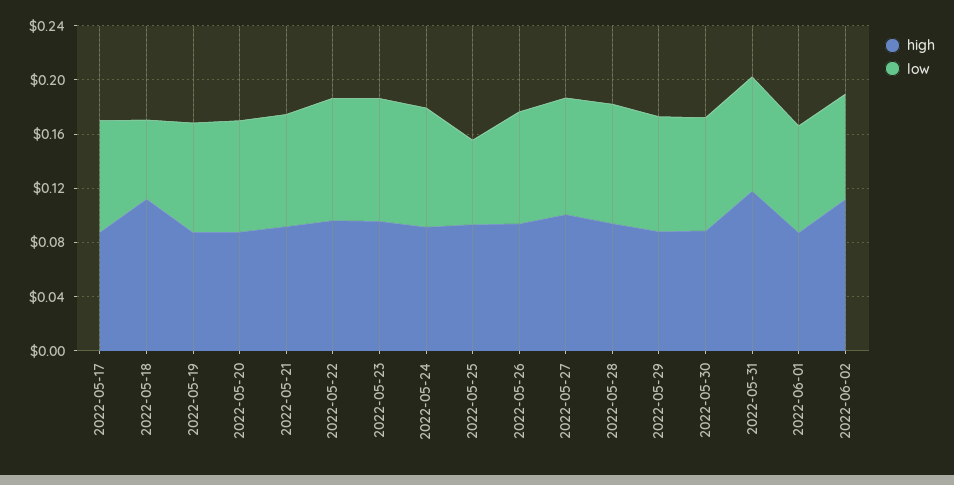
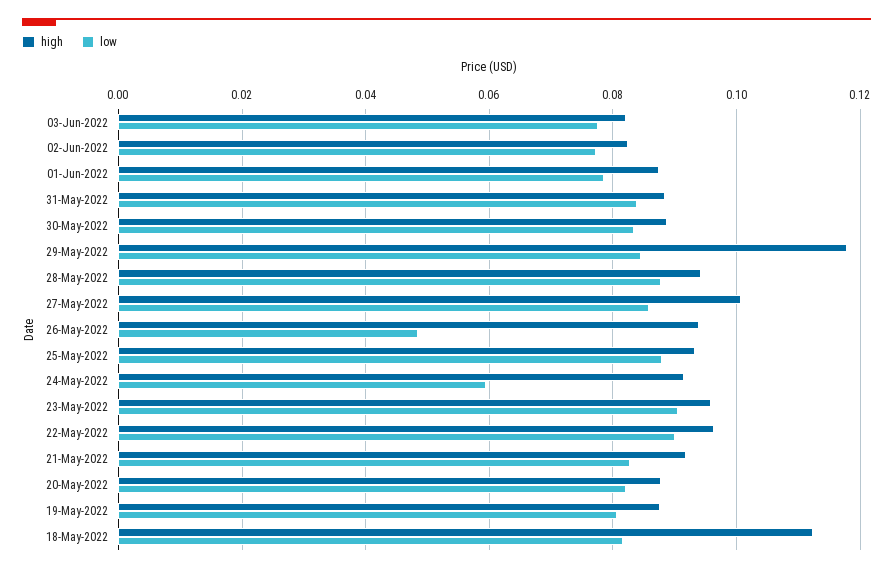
high, 2022-05-17: 0.09 -> none
low, 2022-05-17: 0.08 -> none
low, 2022-05-18: 0.06 -> 0.082
low, 2022-05-24: 0.09 -> 0.06
low, 2022-05-25: 0.06 -> 0.088
low, 2022-05-26: 0.08 -> 0.048
high, 2022-05-29: 0.09 -> 0.118
high, 2022-05-31: 0.12 -> 0.088
high, 2022-06-02: 0.11 -> 0.082
high, 03-Jun-2022: none -> 0.082
low, 03-Jun-2022: none -> 0.078

